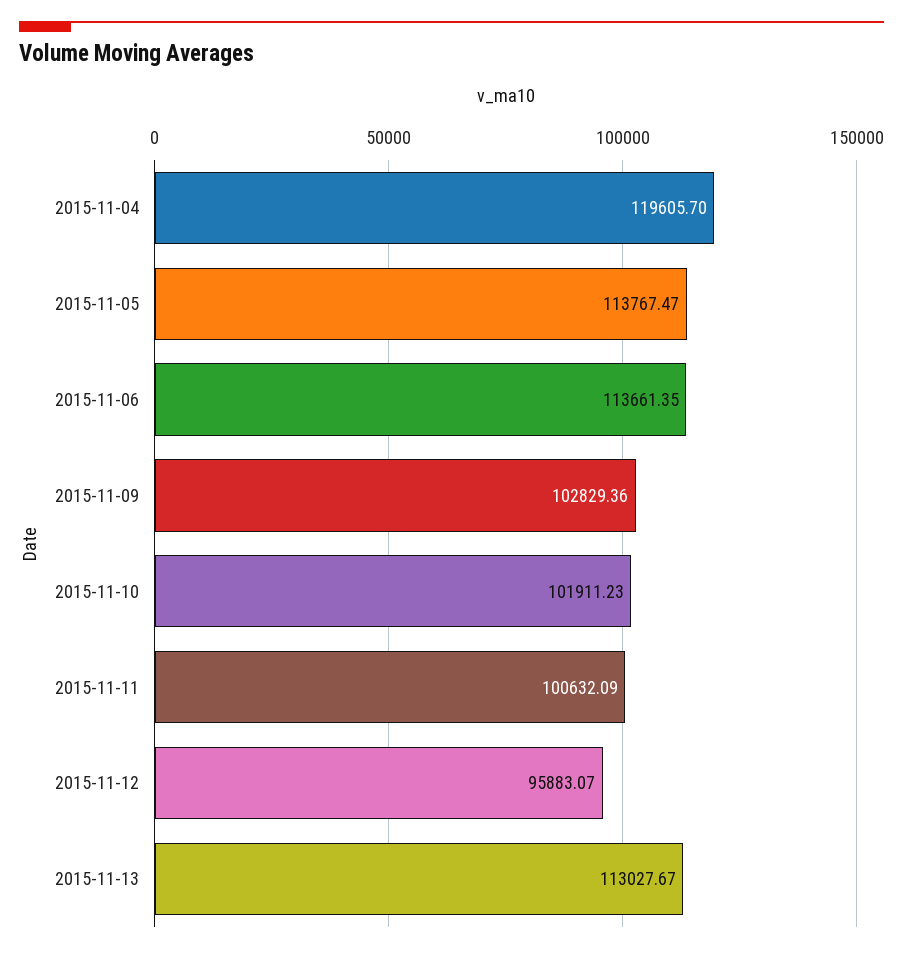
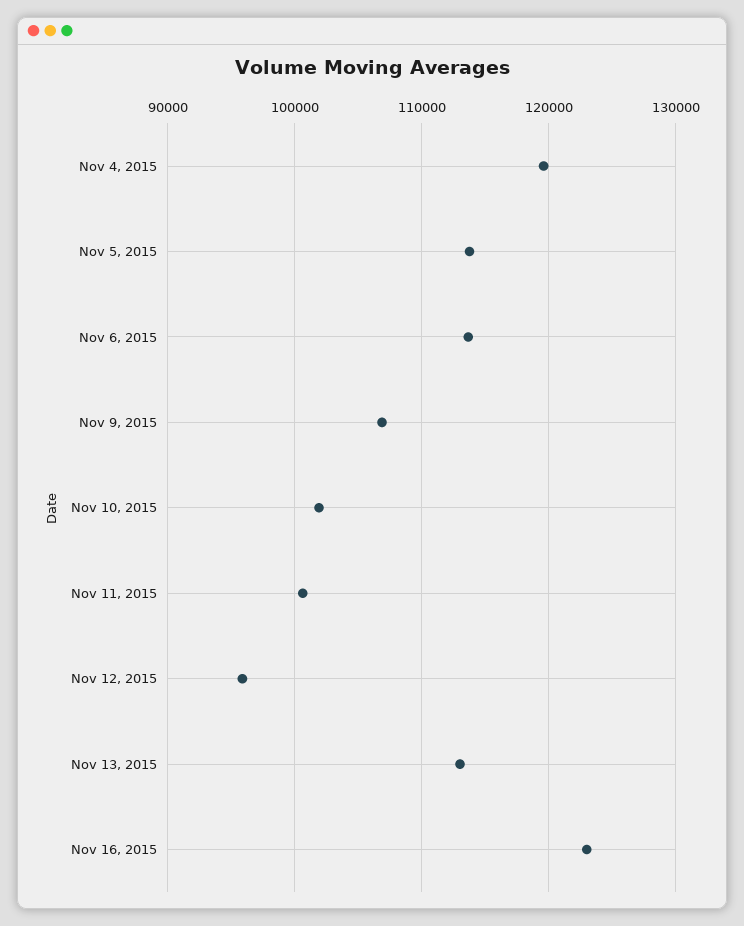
2015-11-09: 102829.36 -> 107000
Nov 16, 2015: none -> 123000

